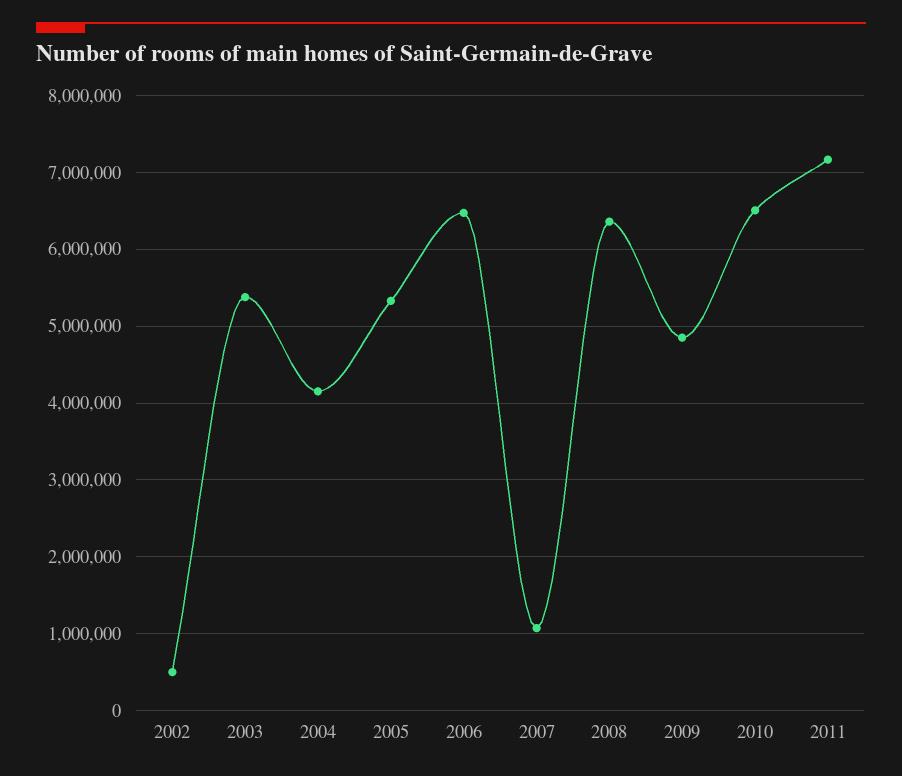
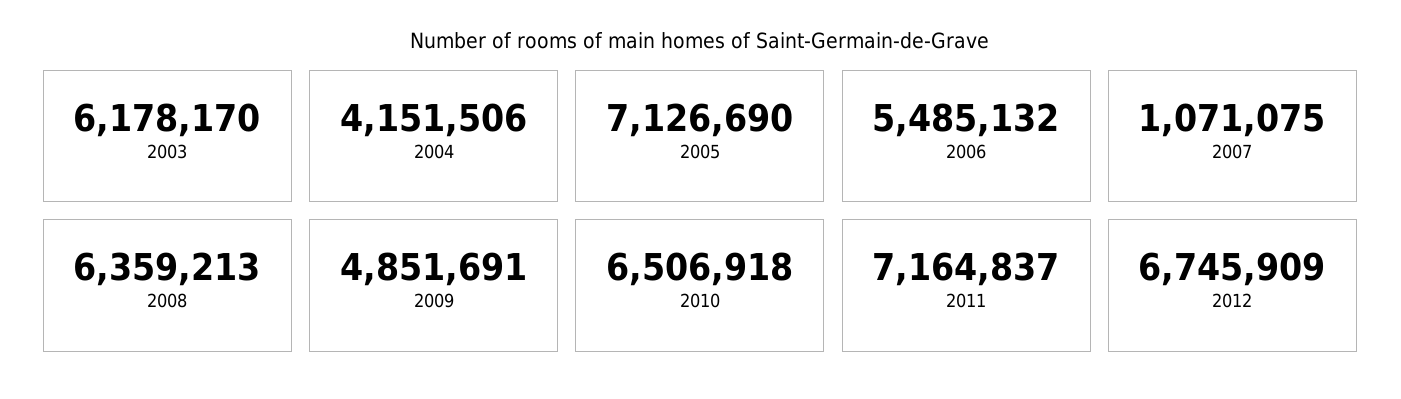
2002: 500000 -> none
2003: 5400000 -> 6178170
2005: 5300000 -> 7126690
2006: 6500000 -> 5485132
2012: none -> 6745909

